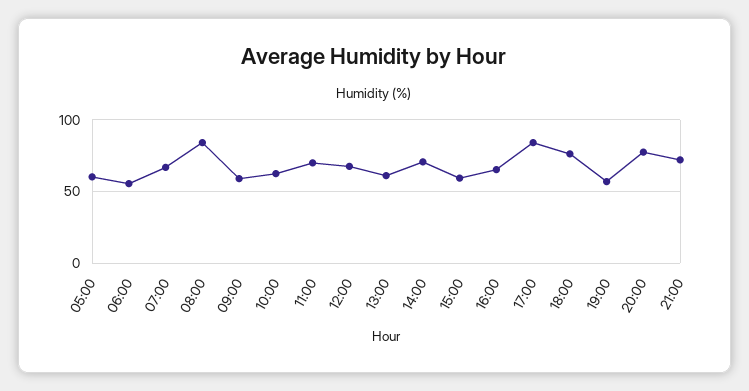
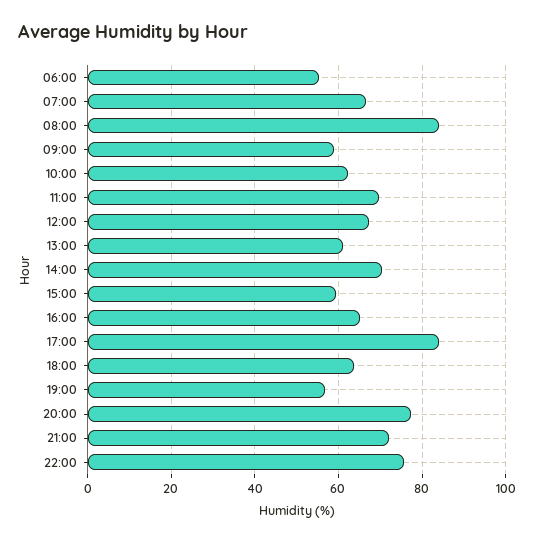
05:00: 60 -> none
18:00: 75 -> 64
22:00: none -> 76

